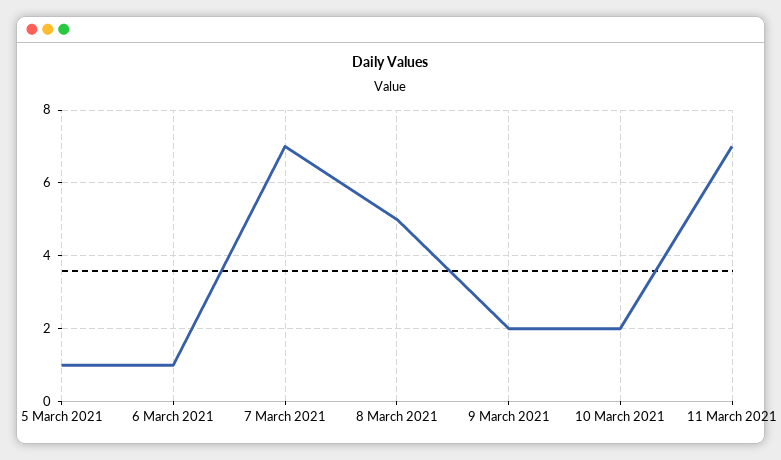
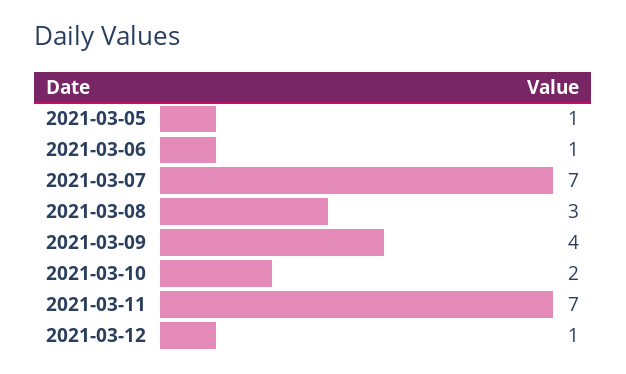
8 March 2021: 5 -> 3
9 March 2021: 2 -> 4
2021-03-12: none -> 1

